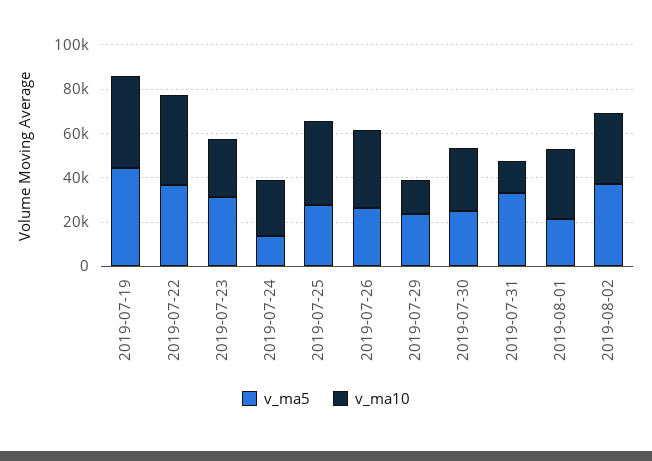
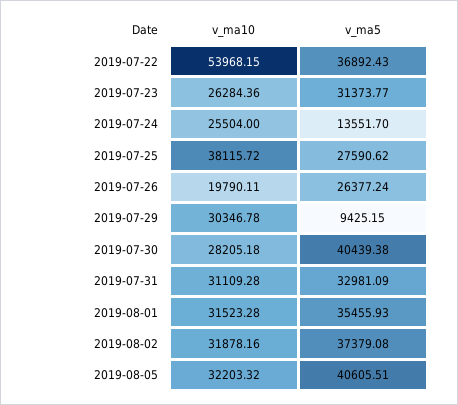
v_ma5, 2019-07-19: 45000 -> none
v_ma10, 2019-07-19: 40000 -> none
v_ma10, 2019-07-22: 40000 -> 53968.15
v_ma10, 2019-07-26: 35000 -> 19790.11
v_ma5, 2019-07-29: 25000 -> 9425.15
v_ma10, 2019-07-29: 15000 -> 30346.78
v_ma5, 2019-07-30: 25000 -> 40439.38
v_ma10, 2019-07-31: 15000 -> 31109.28
v_ma5, 2019-08-01: 20000 -> 35455.93
v_ma10, 2019-08-05: none -> 32203.32
v_ma5, 2019-08-05: none -> 40605.51

